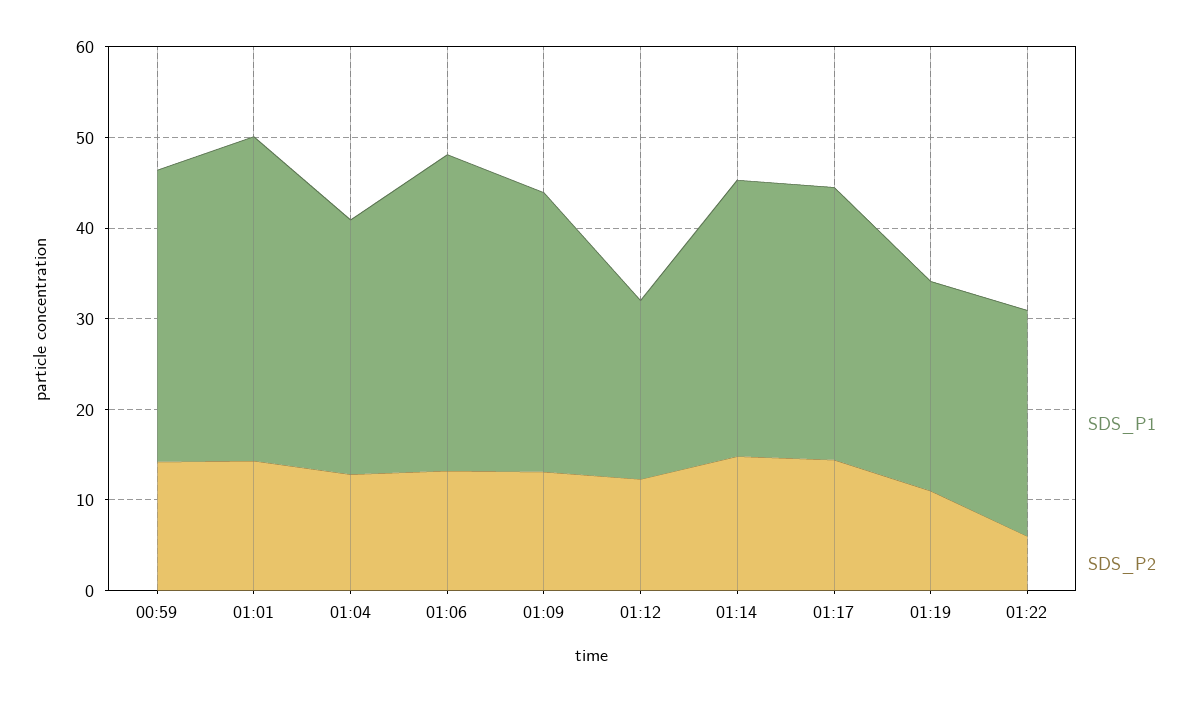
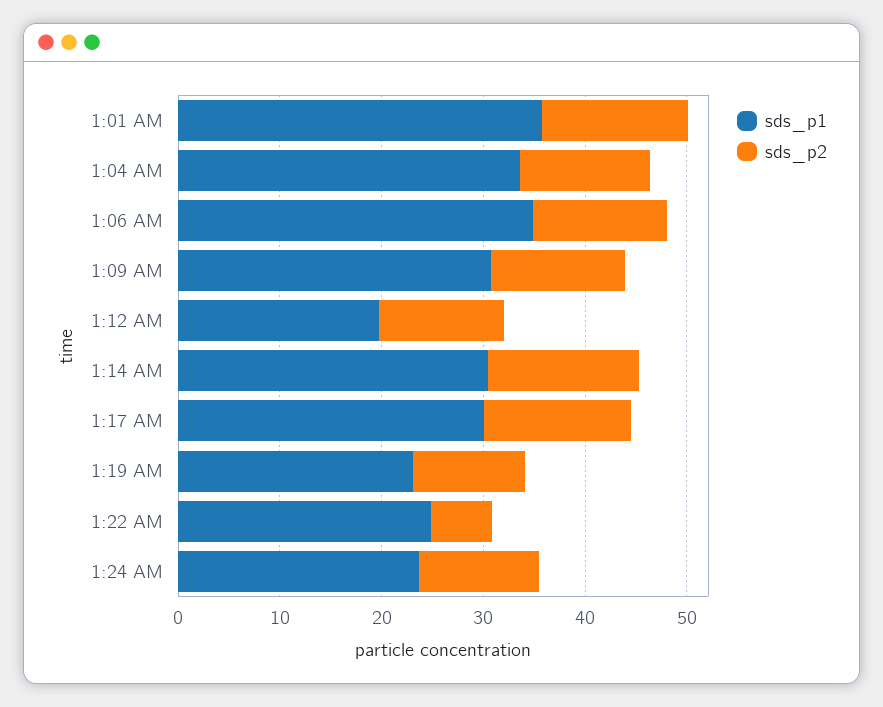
SDS_P1, 00:59: 32 -> none
SDS_P2, 00:59: 14 -> none
SDS_P1, 01:04: 28 -> 34
SDS_P1, 1:24 AM: none -> 24
SDS_P2, 1:24 AM: none -> 12

